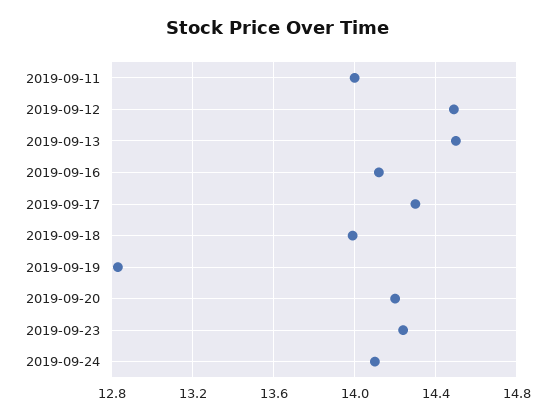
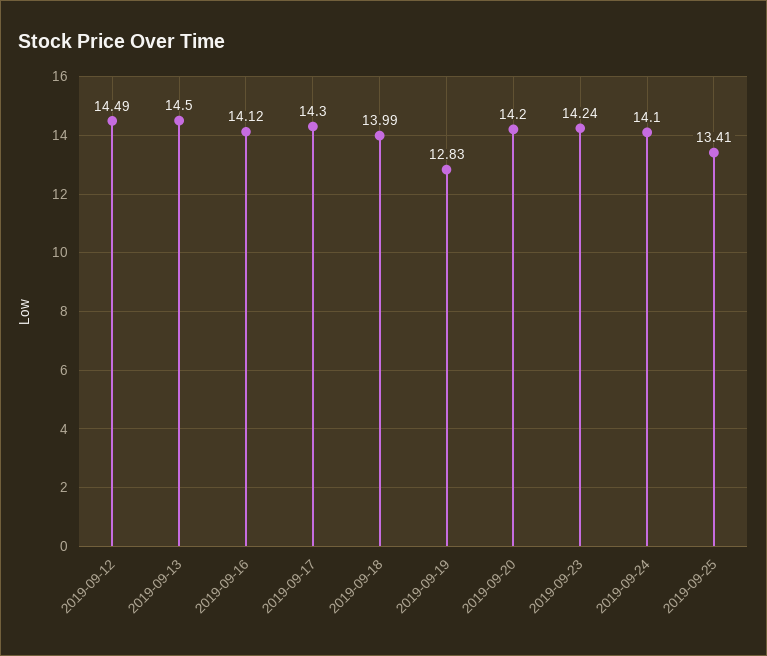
2019-09-11: 14 -> none
2019-09-25: none -> 13.41

